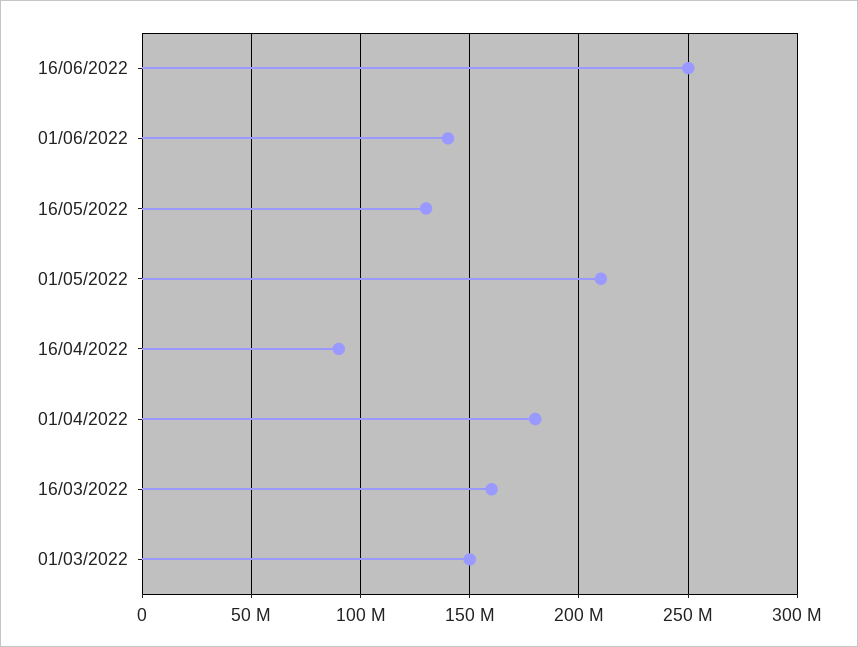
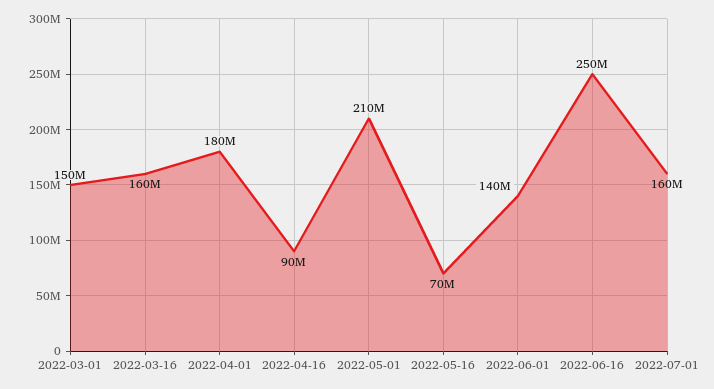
16/05/2022: 130000000 -> 70000000
2022-07-01: none -> 160000000

